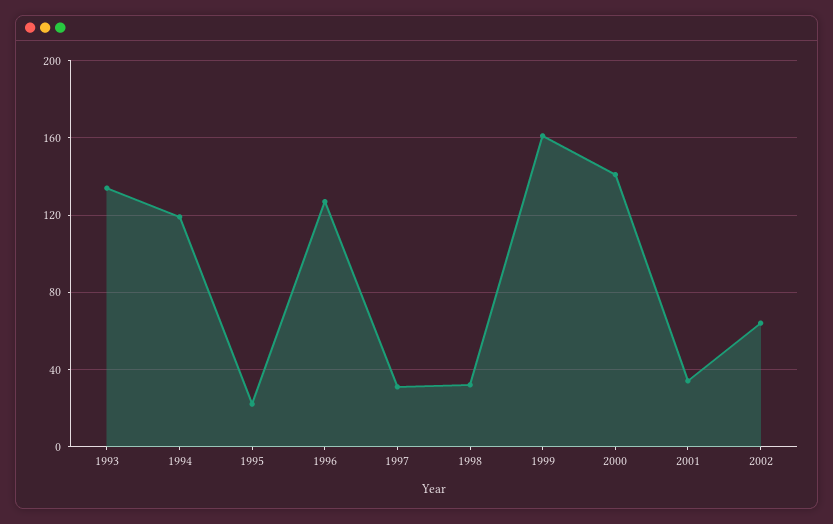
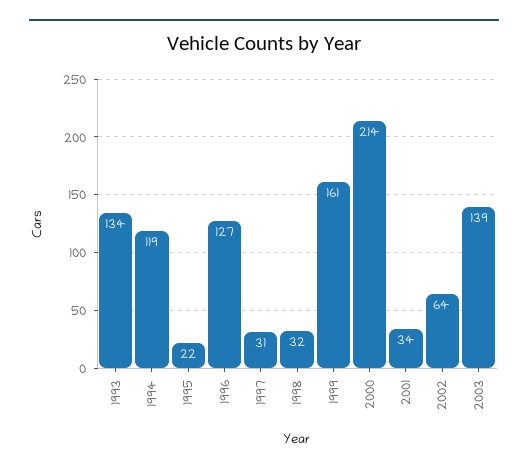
2000: 140 -> 214
2003: none -> 139

